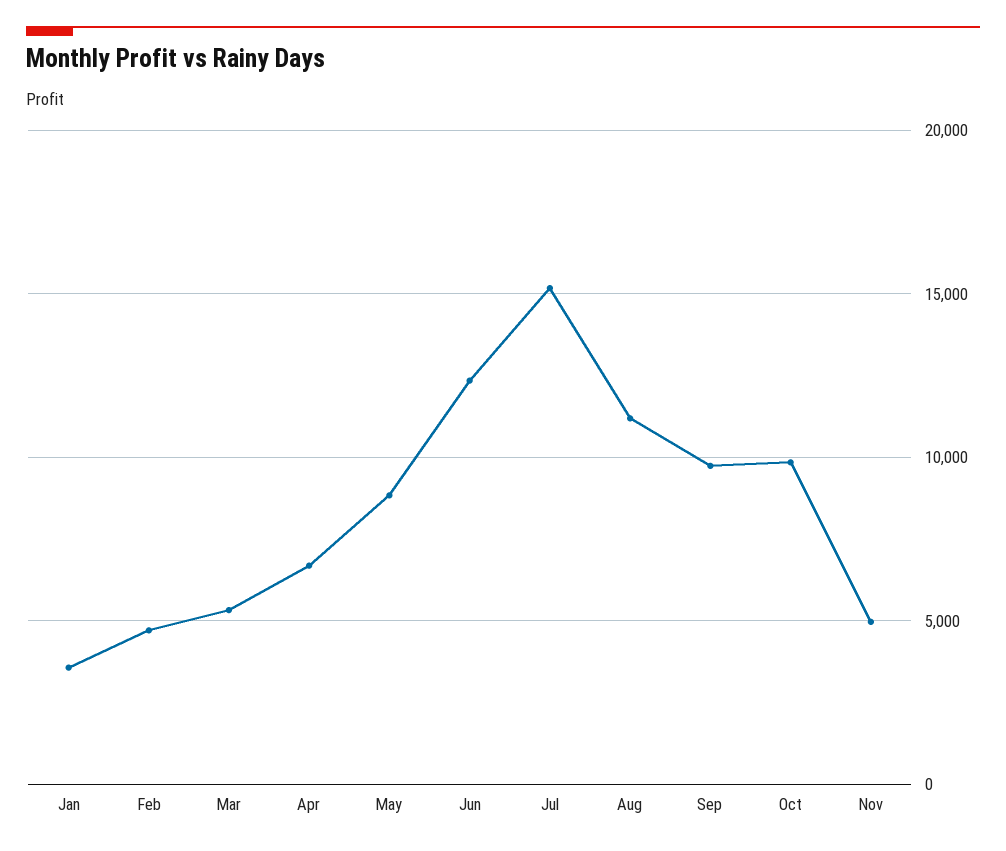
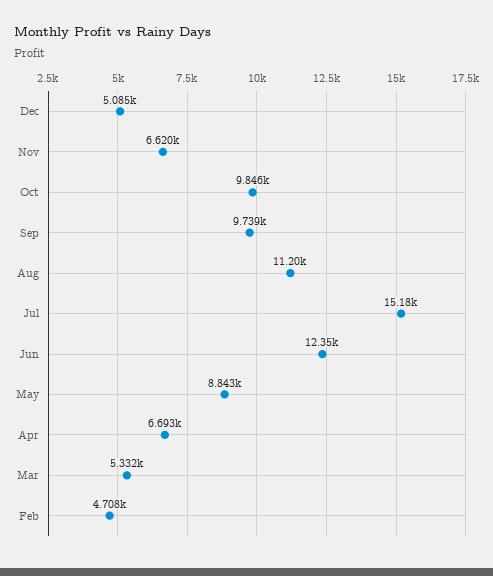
Jan: 3500 -> none
Nov: 5000 -> 6620
Dec: none -> 5085

